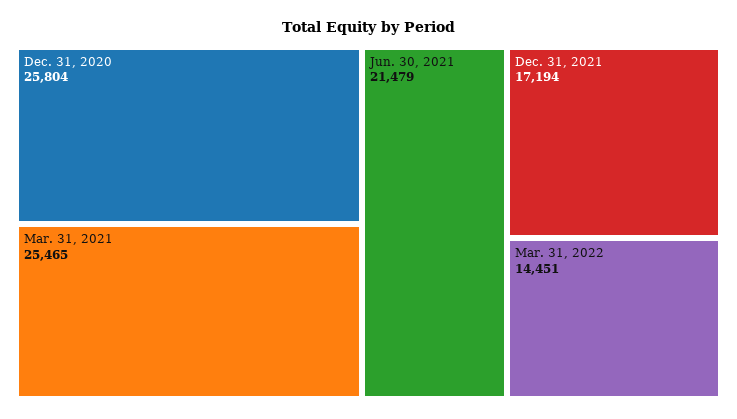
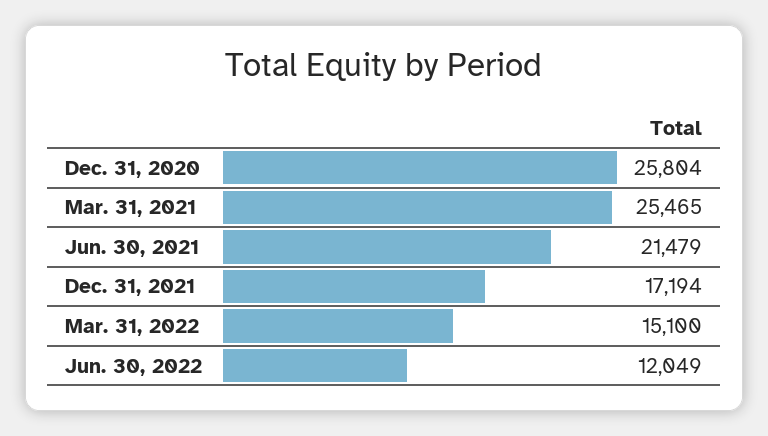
Mar. 31, 2022: 14451 -> 15100
Jun. 30, 2022: none -> 12049

